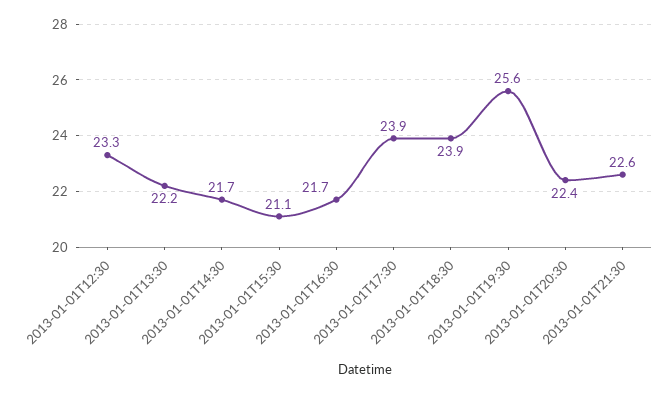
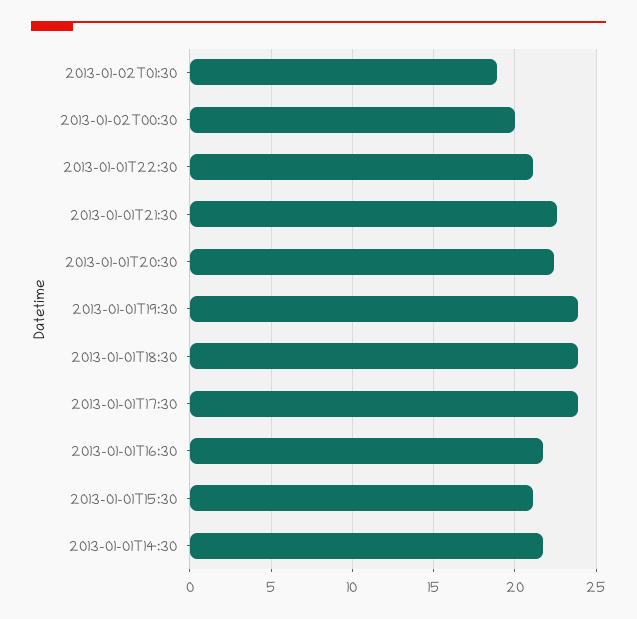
2013-01-01T12:30: 23.3 -> none
2013-01-01T13:30: 22.2 -> none
2013-01-01T19:30: 25.6 -> 24
2013-01-02T01:30: none -> 19
2013-01-02T00:30: none -> 20
2013-01-01T22:30: none -> 21

